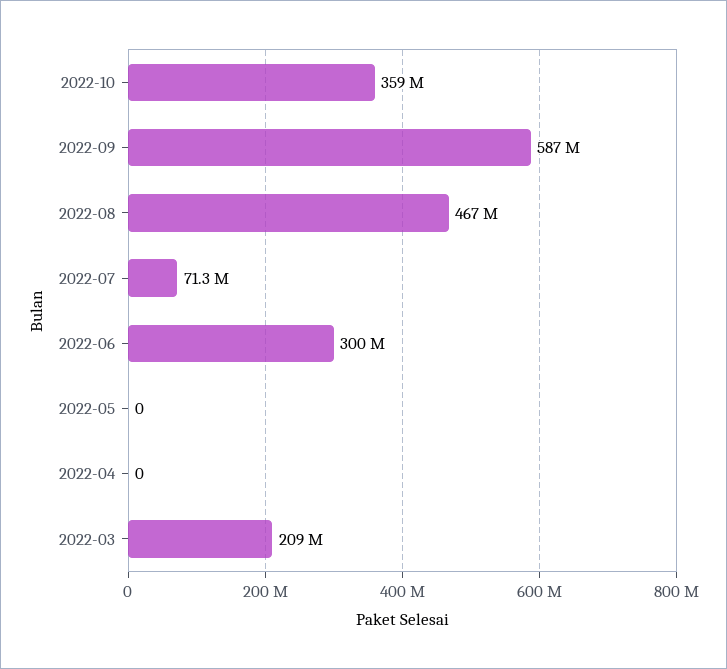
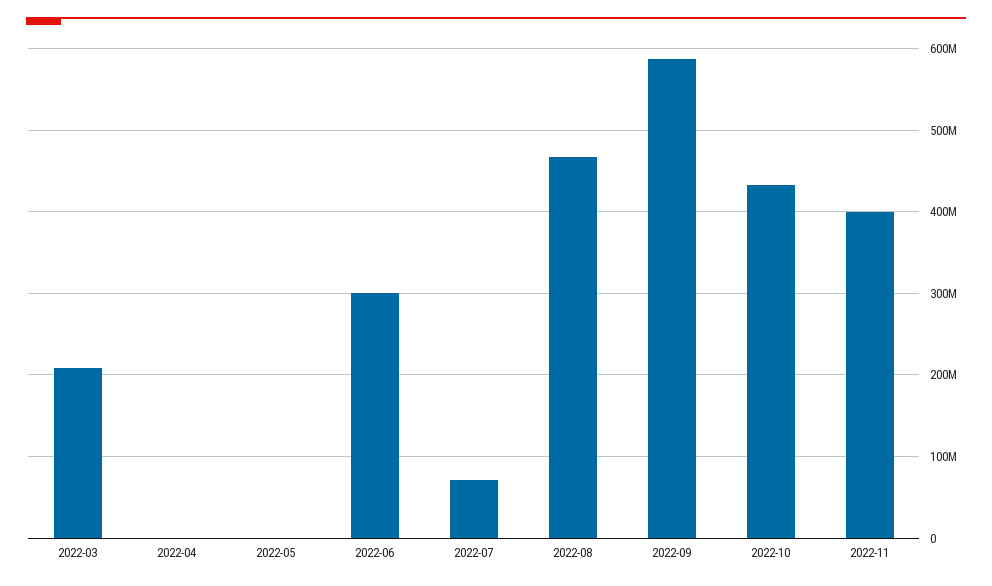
2022-10: 359000000 -> 430000000
2022-11: none -> 400000000

